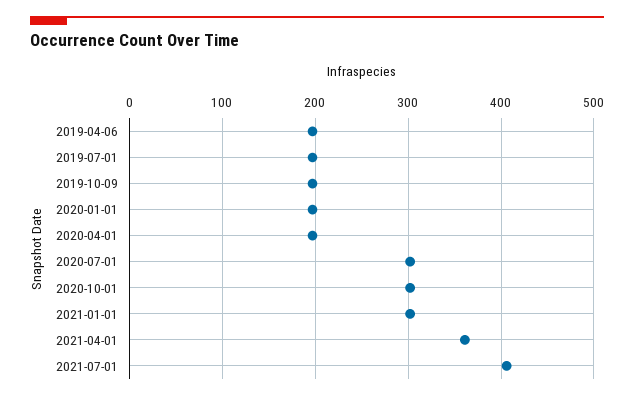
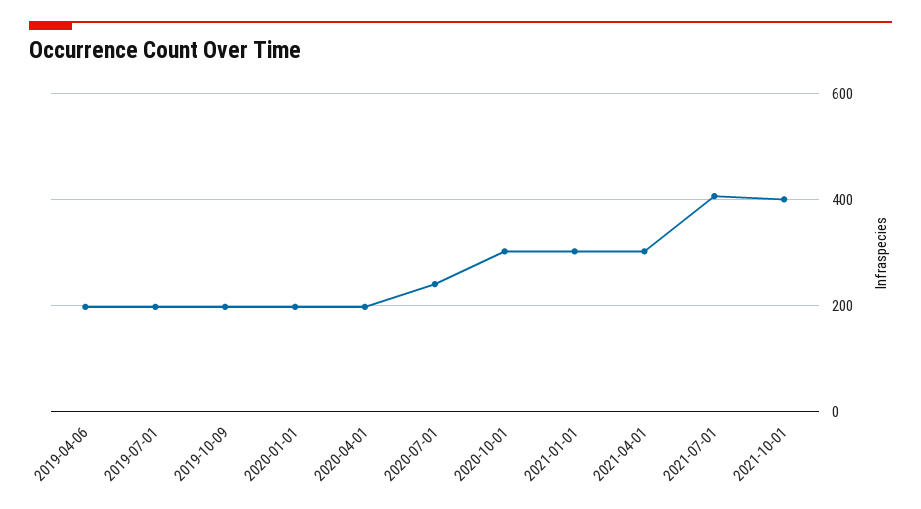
2020-07-01: 300 -> 240
2021-04-01: 360 -> 300
2021-10-01: none -> 400

